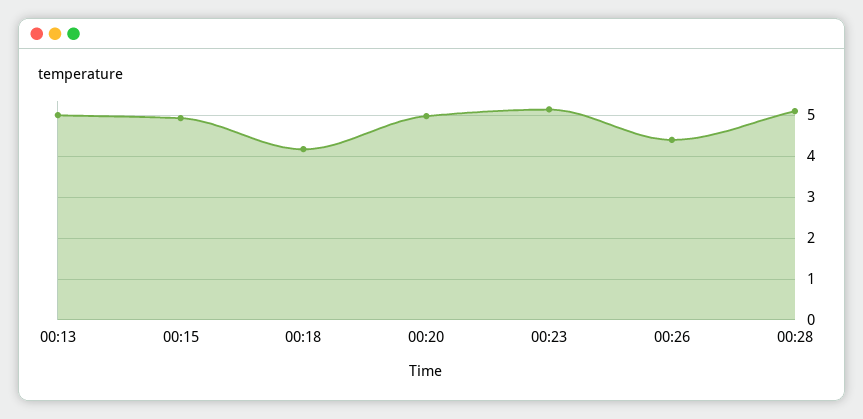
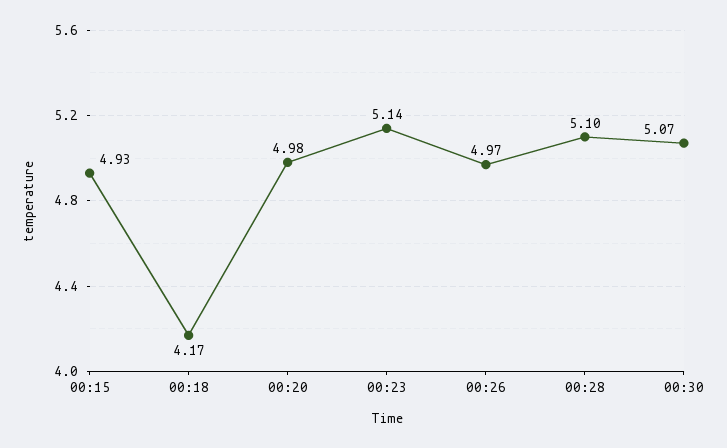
00:13: 5 -> none
00:26: 4.4 -> 4.97
00:30: none -> 5.07

